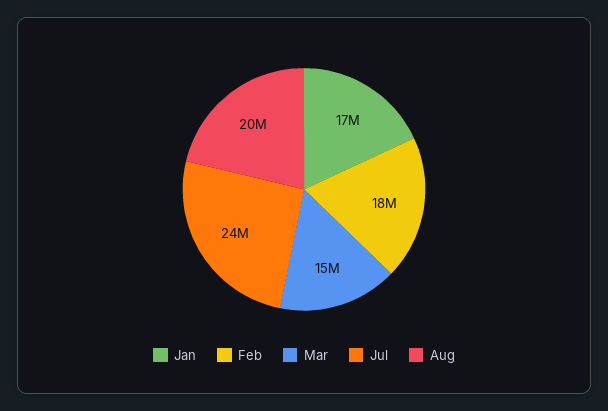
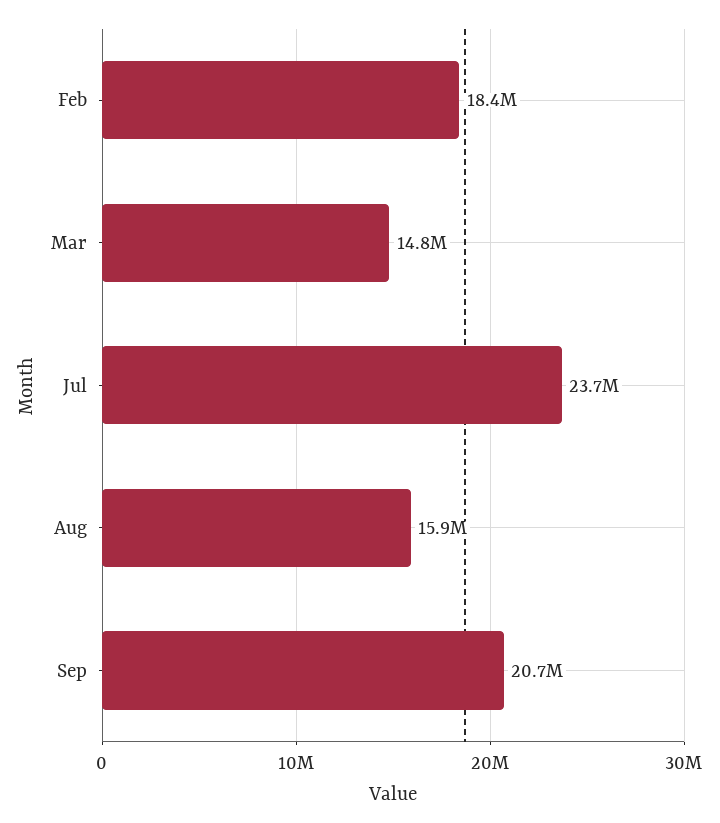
Jan: 17000000 -> none
Aug: 20000000 -> 15900000
Sep: none -> 20700000

